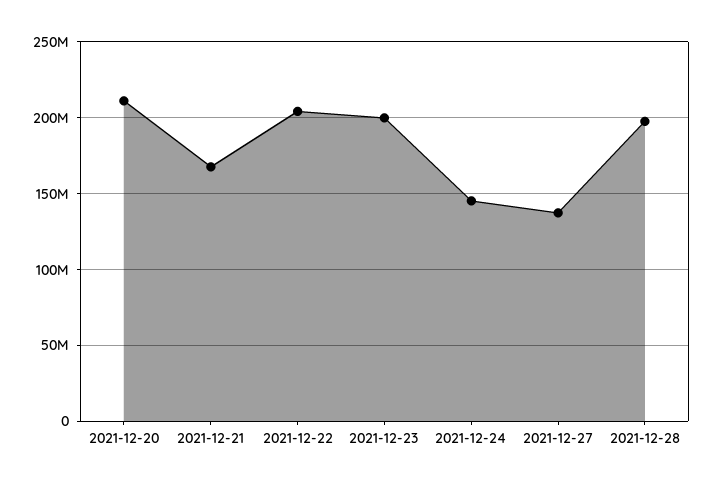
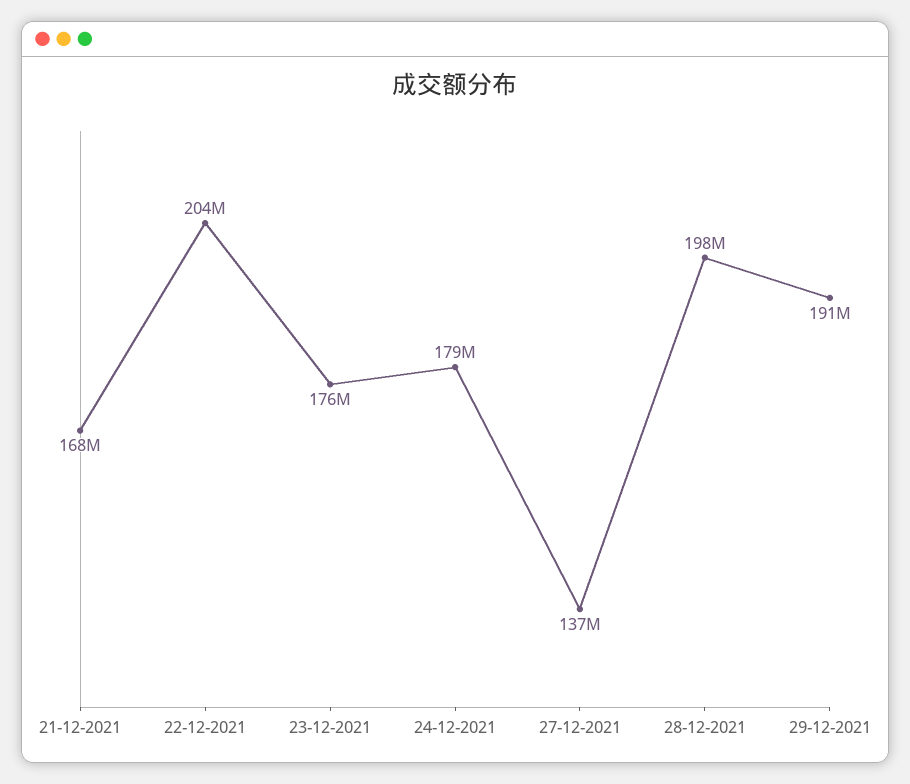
2021-12-20: 210000000 -> none
2021-12-23: 200000000 -> 176000000
2021-12-24: 145000000 -> 179000000
29-12-2021: none -> 191000000

